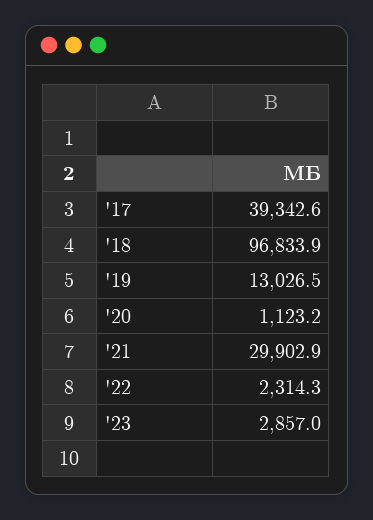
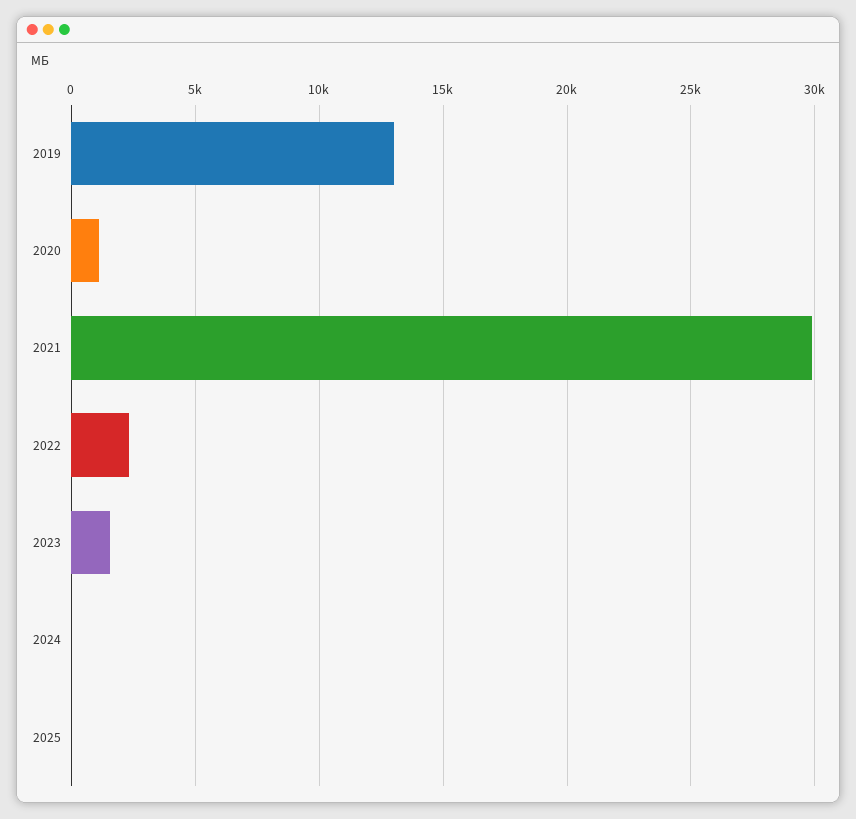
'17: 39342.6 -> none
'18: 96833.9 -> none
'23: 2857 -> 1500
2024: none -> 0
2025: none -> 0

